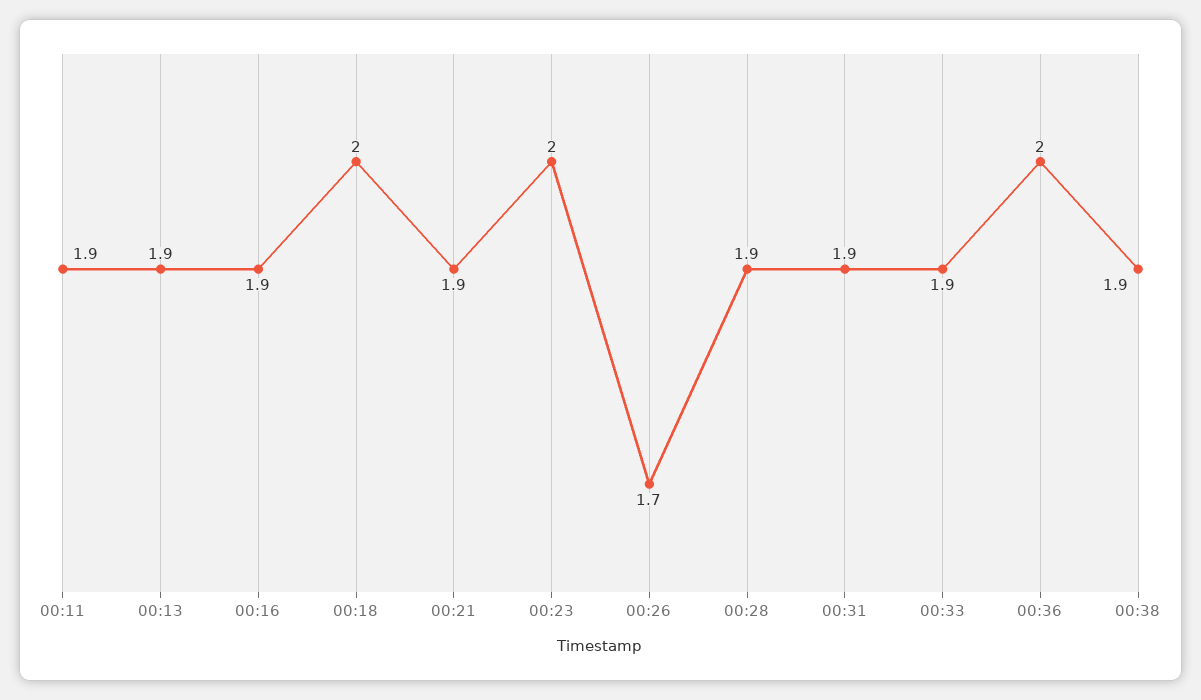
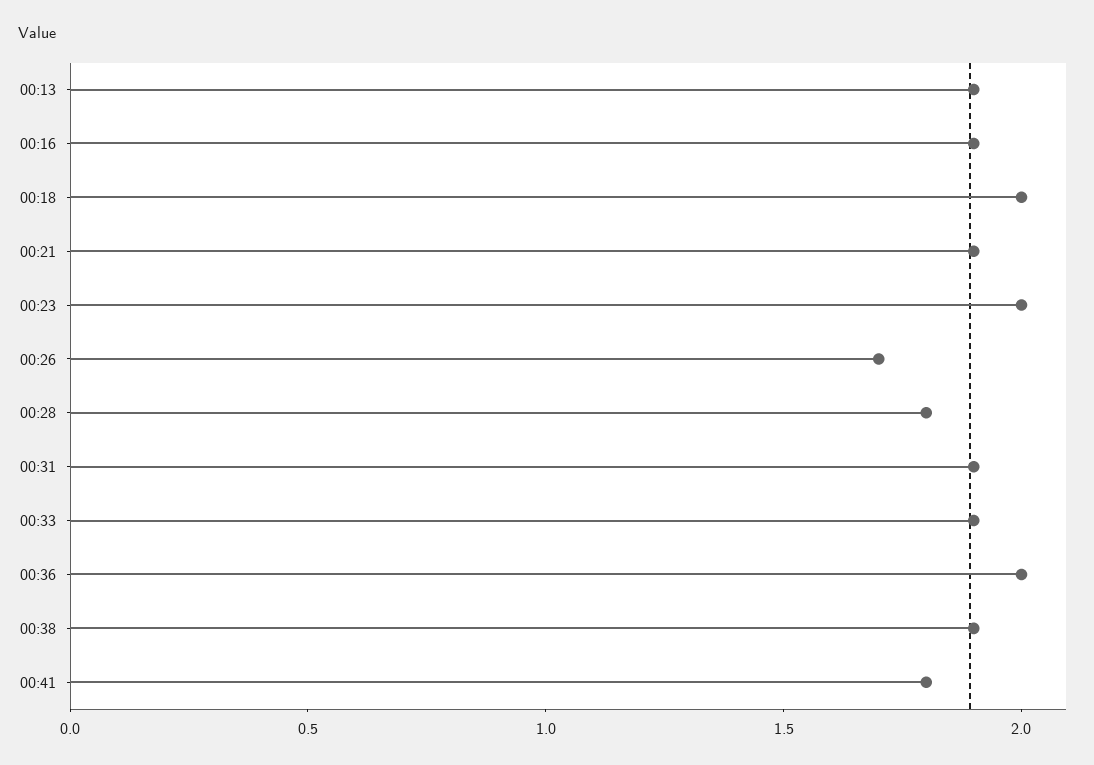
00:11: 1.9 -> none
00:28: 1.9 -> 1.8
00:41: none -> 1.8

